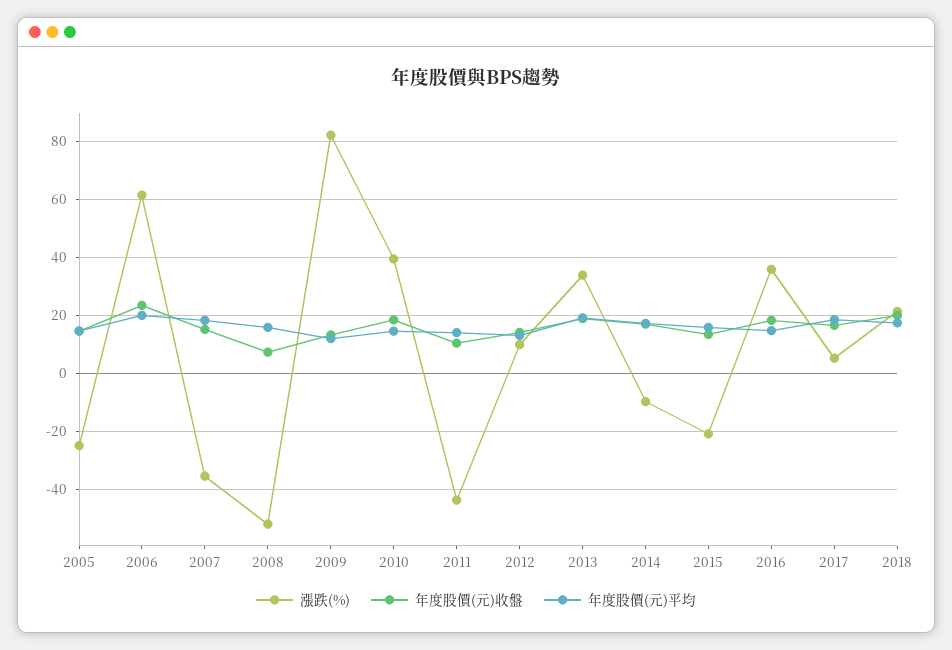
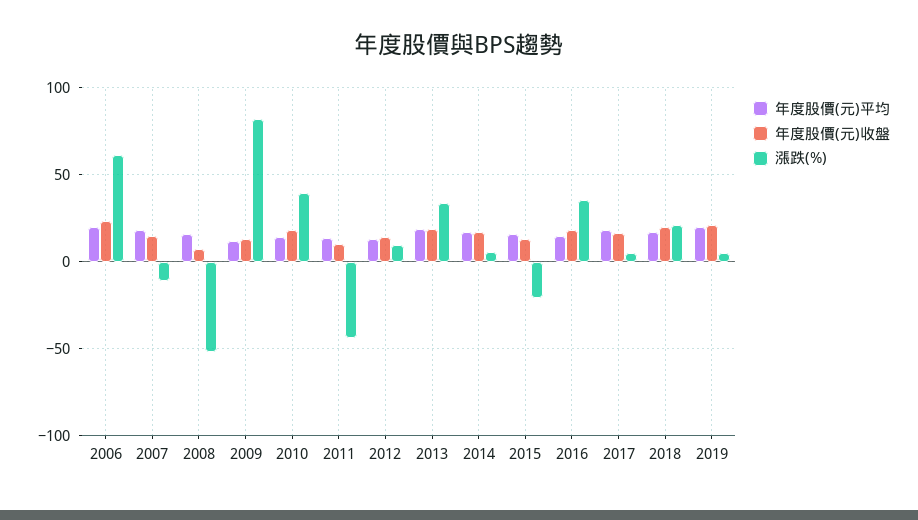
漲跌(%), 2005: -25 -> none
年度股價(元)收盤, 2005: 15 -> none
年度股價(元)平均, 2005: 15 -> none
漲跌(%), 2007: -35 -> -10
漲跌(%), 2014: -10 -> 5
年度股價(元)平均, 2019: none -> 20
年度股價(元)收盤, 2019: none -> 20
漲跌(%), 2019: none -> 5

